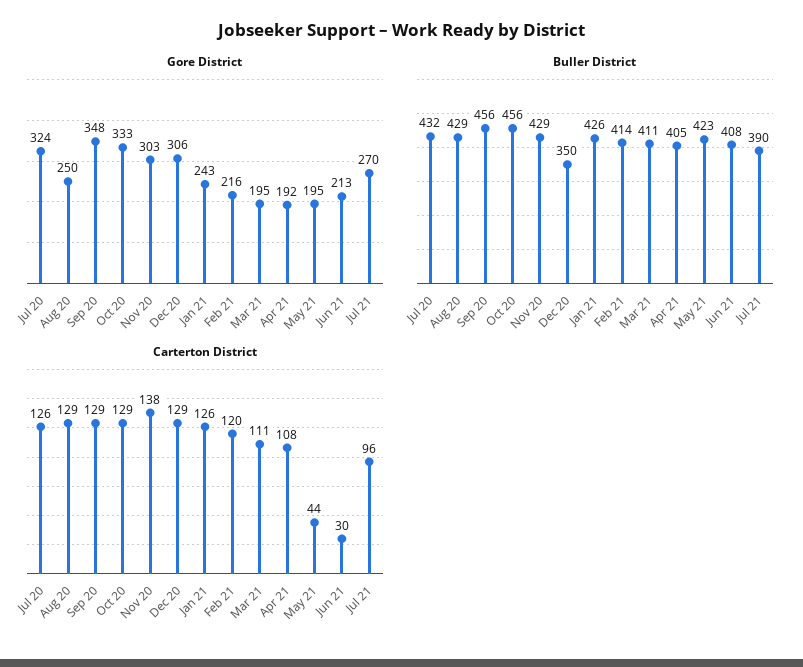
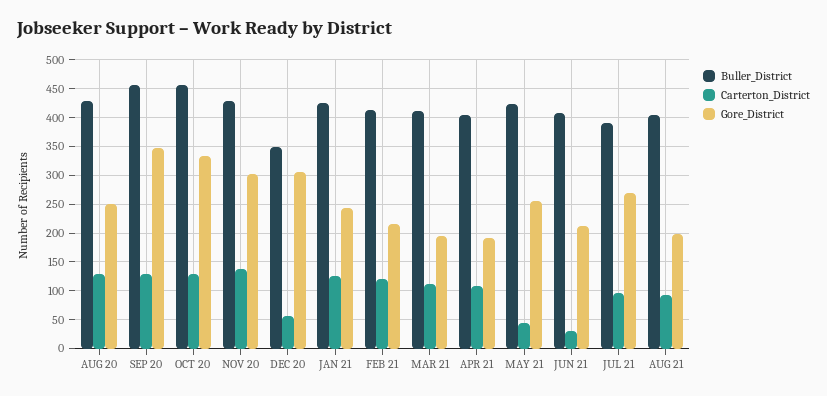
Gore District, Jul 20: 324 -> none
Gore District, May 21: 195 -> 250
Buller District, Jul 20: 432 -> none
Carterton District, Jul 20: 126 -> none
Carterton District, Dec 20: 129 -> 50
Buller District, AUG 21: none -> 400
Carterton District, AUG 21: none -> 100
Gore District, AUG 21: none -> 200

